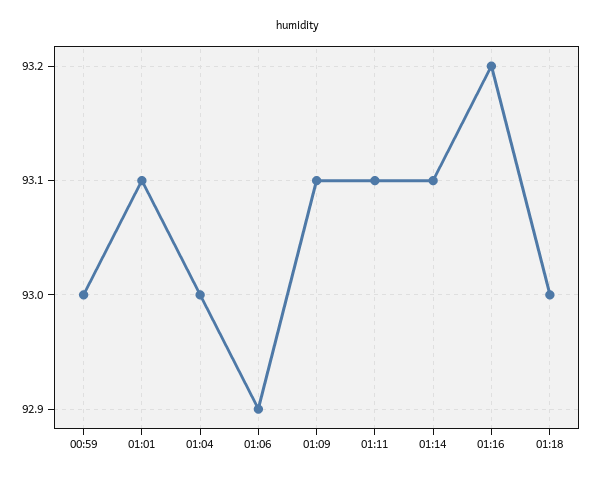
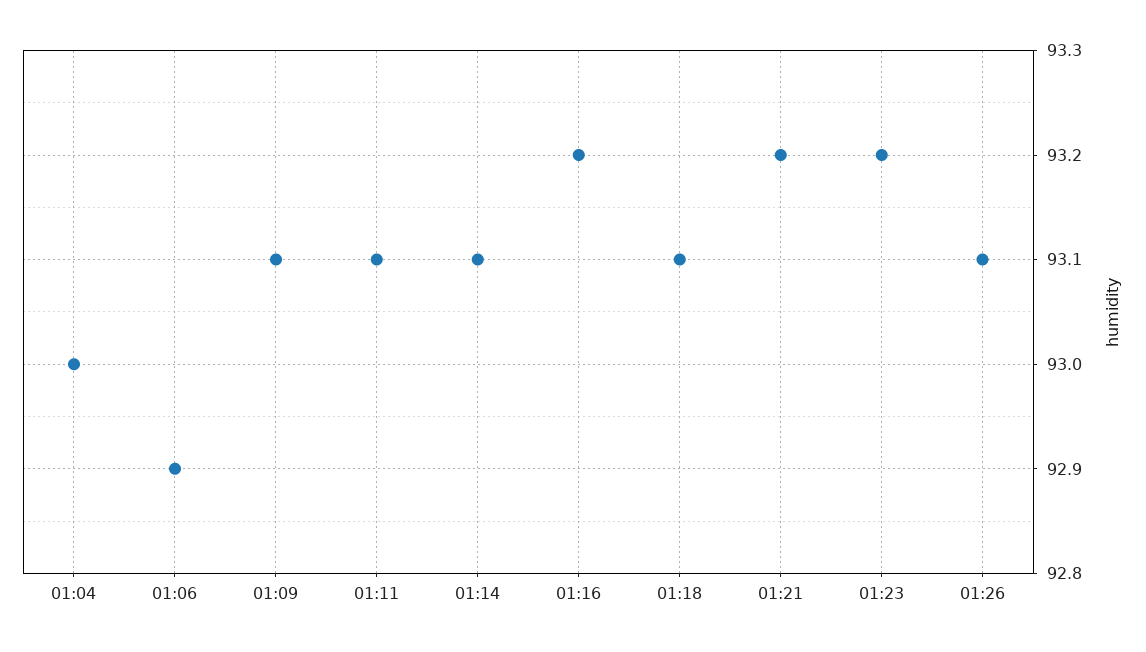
00:59: 93 -> none
01:01: 93.1 -> none
01:18: 93 -> 93.1
01:21: none -> 93.2
01:23: none -> 93.2
01:26: none -> 93.1

